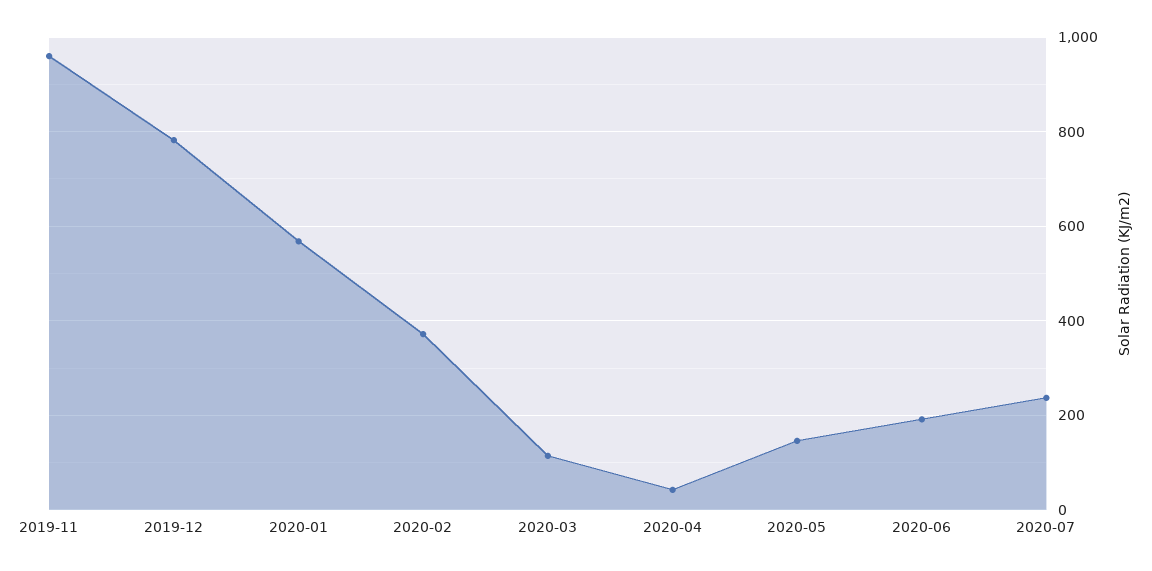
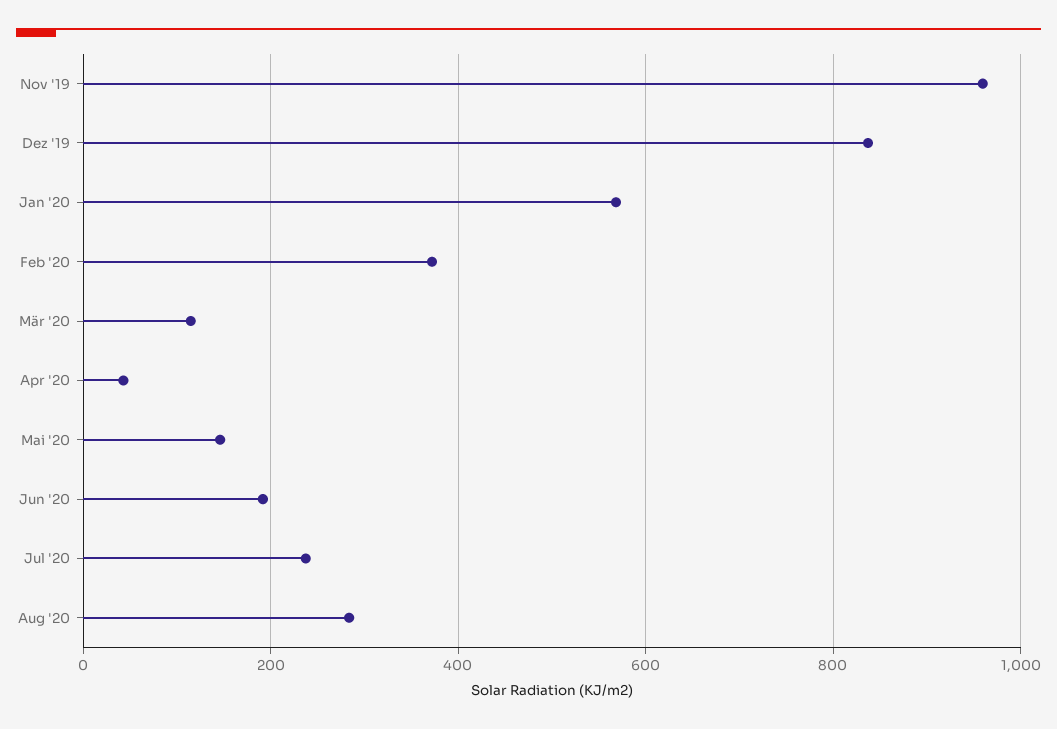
2019-12: 780 -> 840
Aug '20: none -> 280

